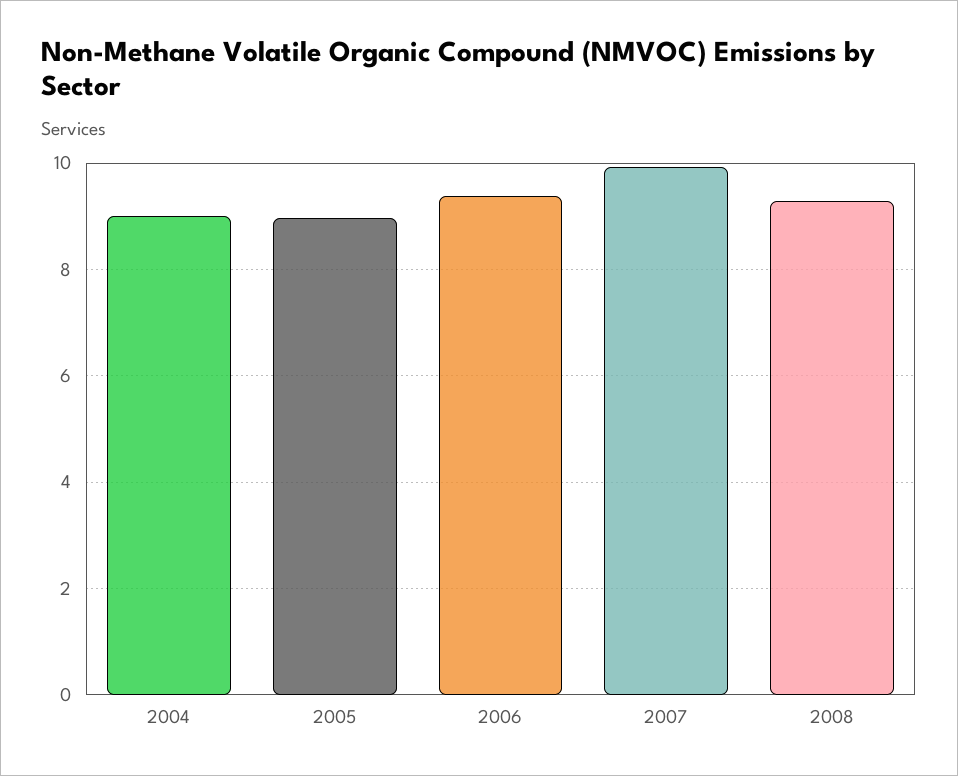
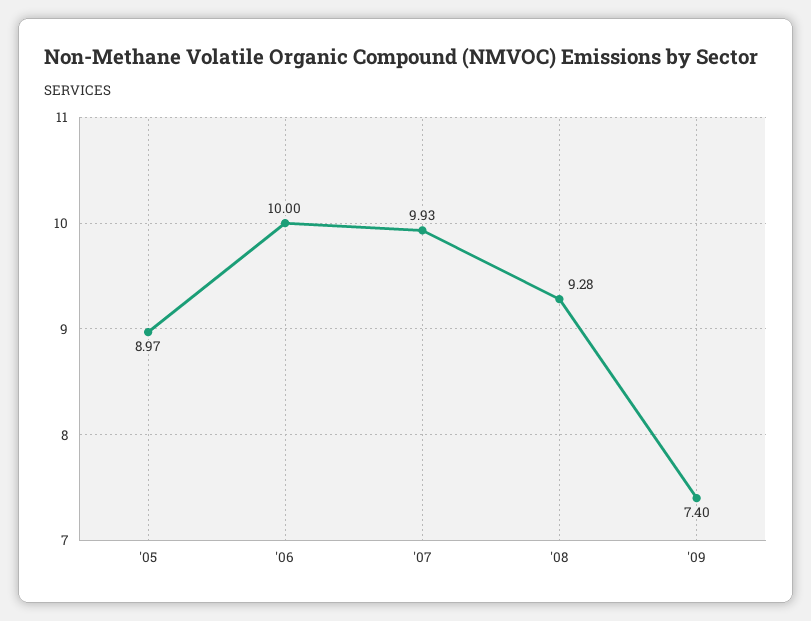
2004: 9 -> none
2006: 9.4 -> 10
'09: none -> 7.4

